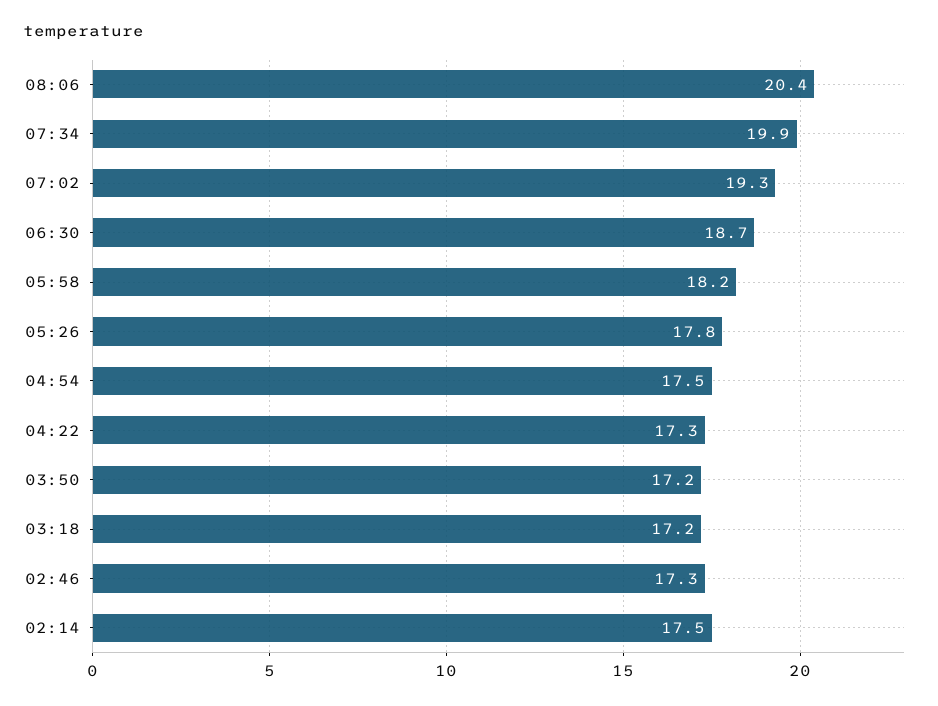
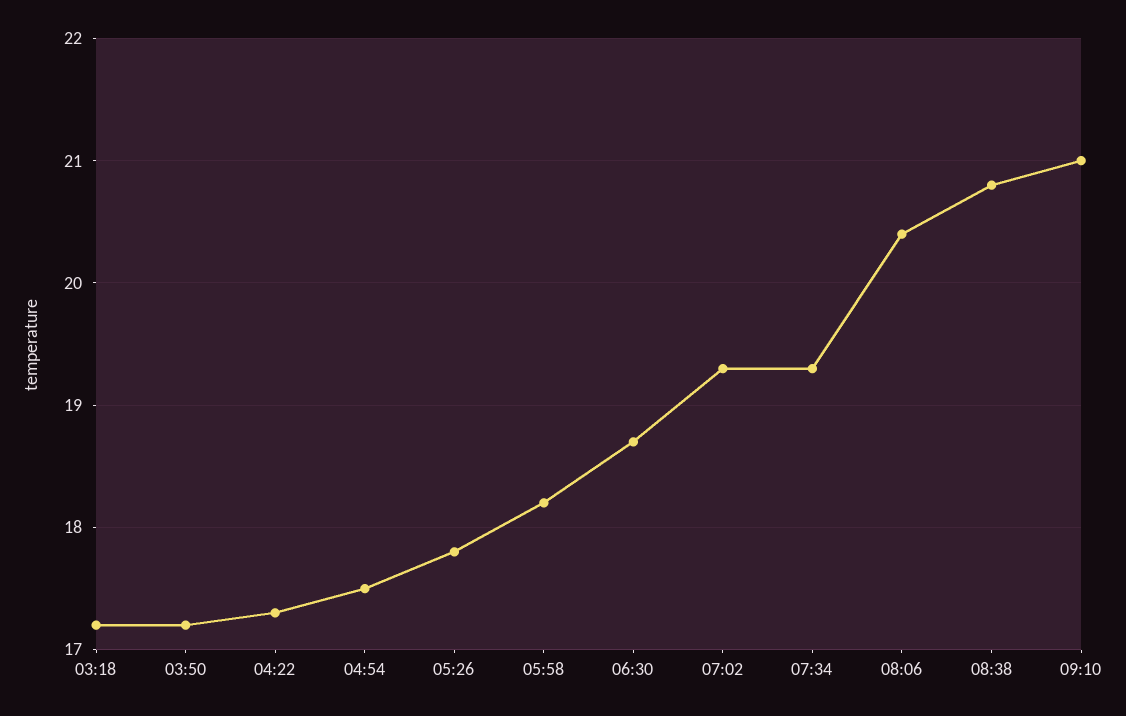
07:34: 19.9 -> 19.3
02:46: 17.3 -> none
02:14: 17.5 -> none
08:38: none -> 20.8
09:10: none -> 21

